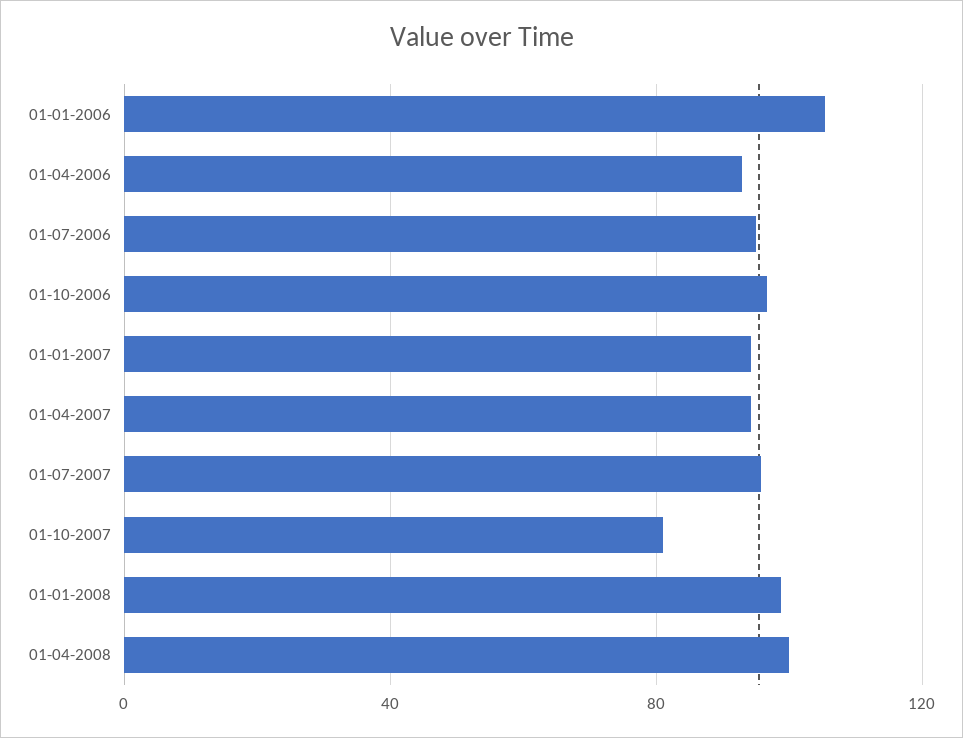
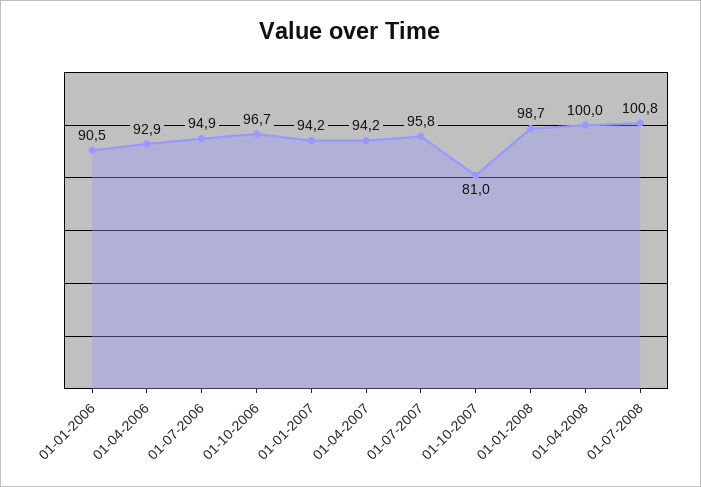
01-01-2006: 105 -> 90.5
01-07-2008: none -> 100.8

